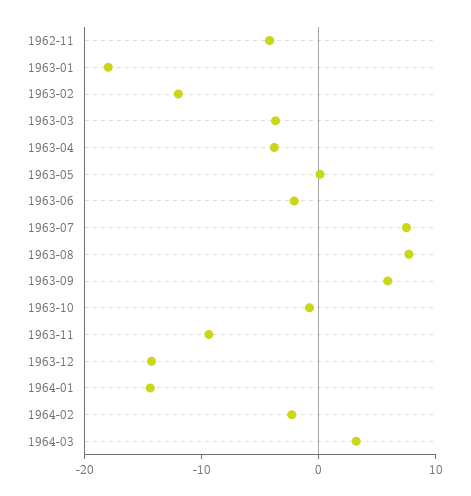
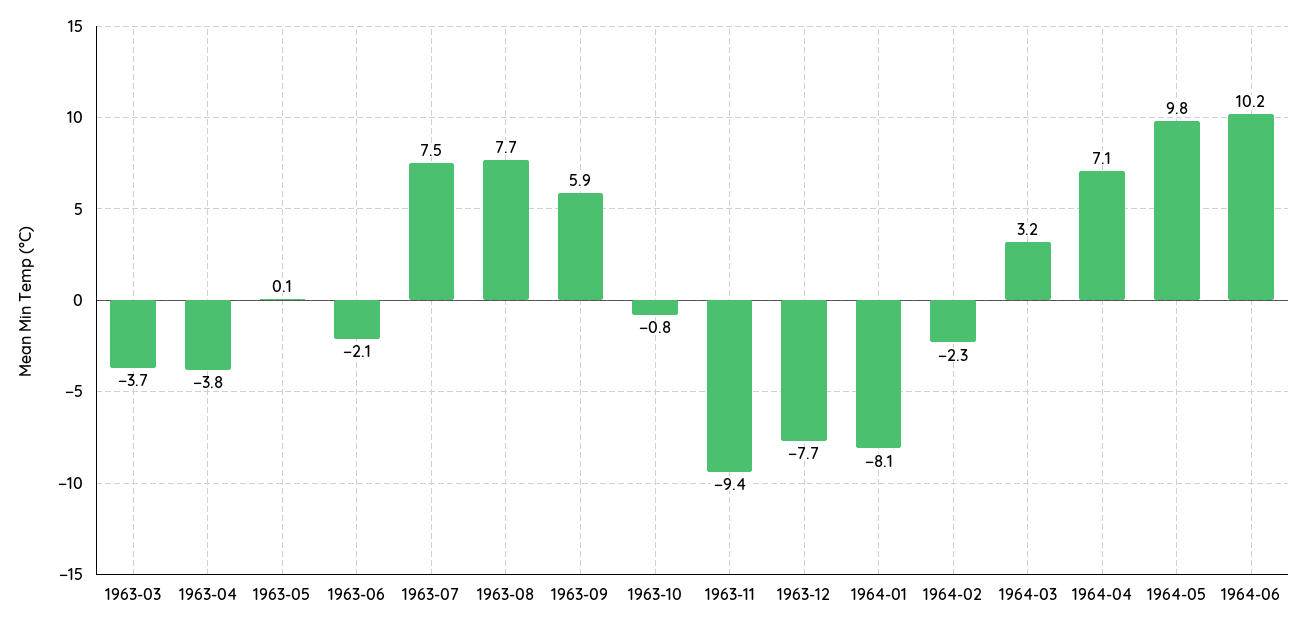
1962-11: -4 -> none
1963-01: -18 -> none
1963-02: -12 -> none
1963-12: -14 -> -7.7
1964-01: -14 -> -8.1
1964-04: none -> 7.1
1964-05: none -> 9.8
1964-06: none -> 10.2

